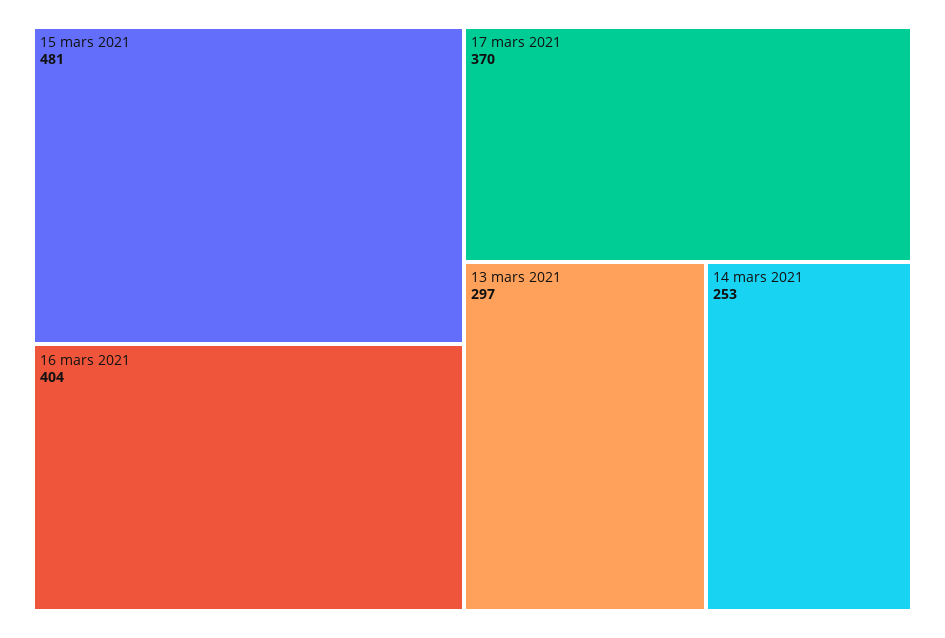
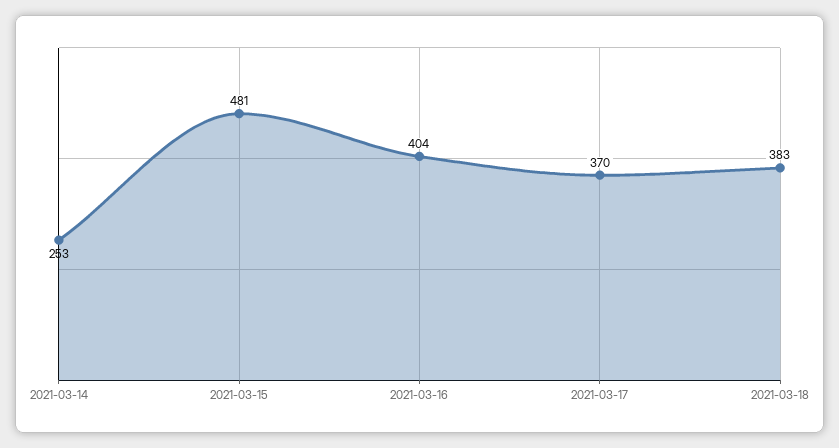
13 mars 2021: 297 -> none
2021-03-18: none -> 383

